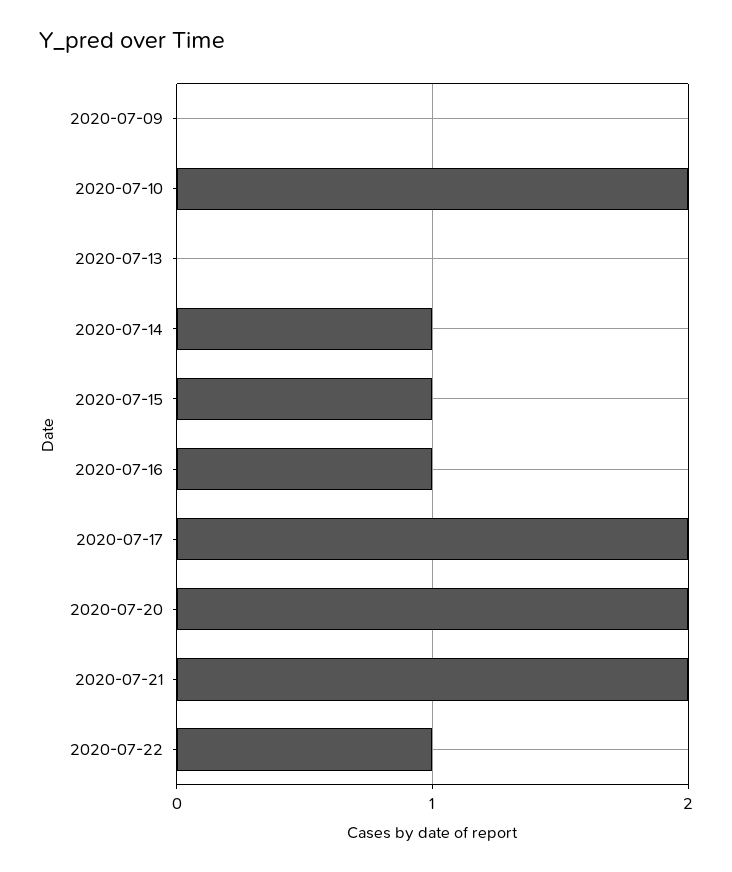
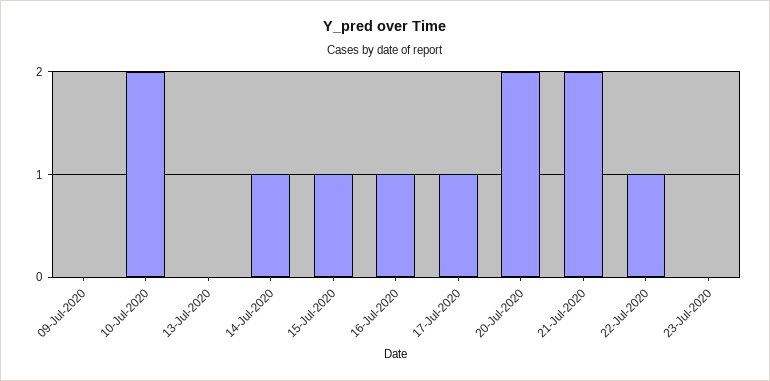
2020-07-17: 2 -> 1
23-Jul-2020: none -> 0

